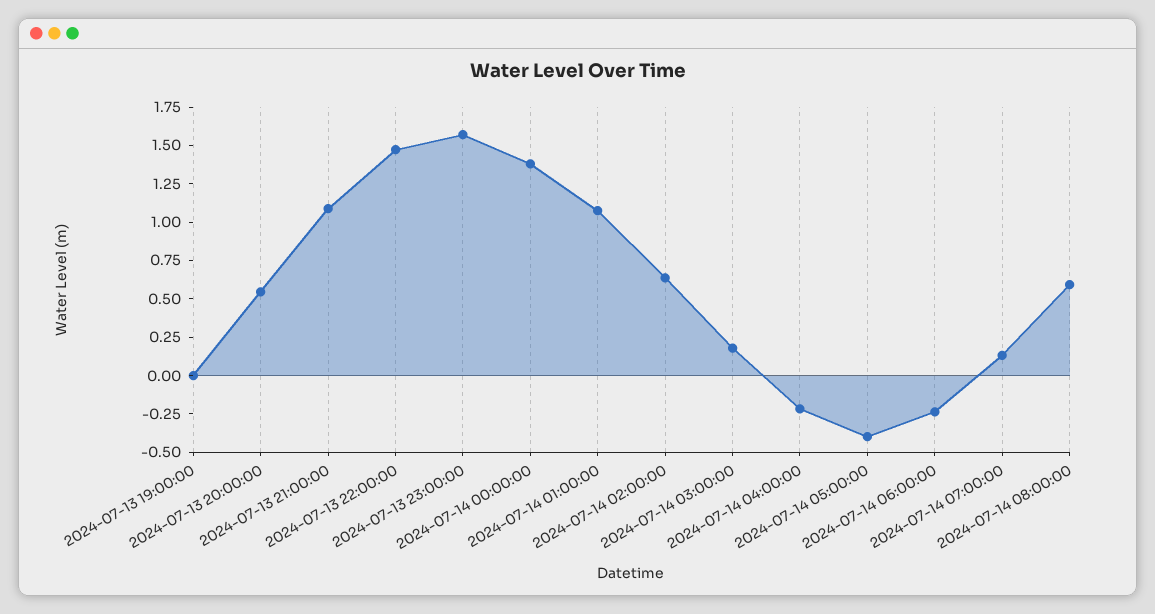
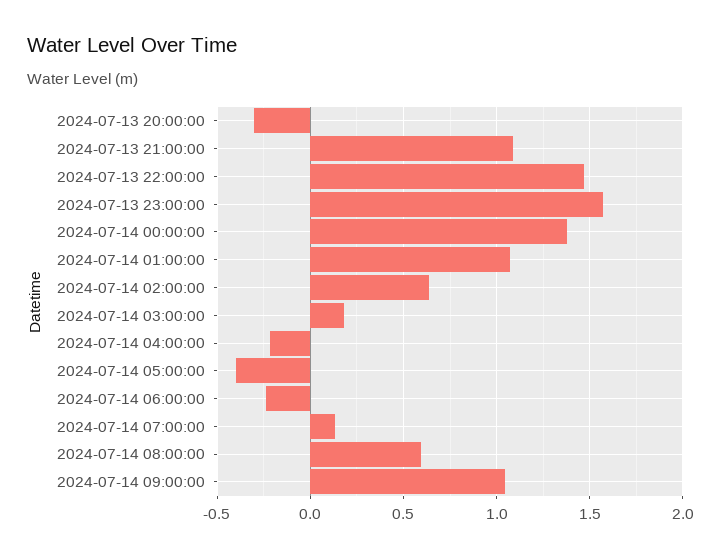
2024-07-13 19:00:00: 0 -> none
2024-07-13 20:00:00: 0.5 -> -0.3
2024-07-14 09:00:00: none -> 1.05

